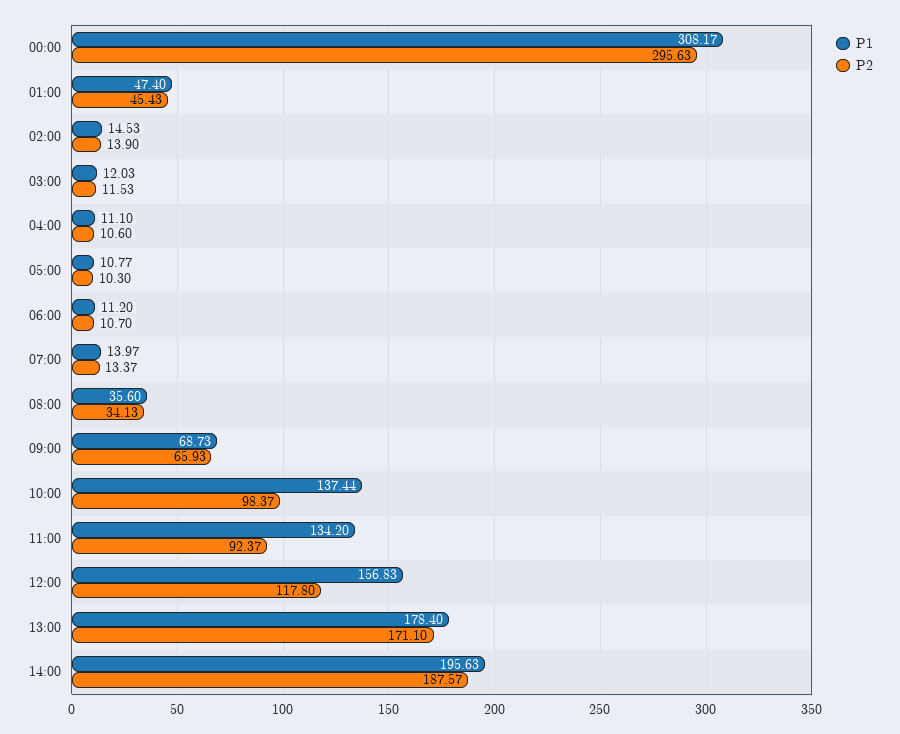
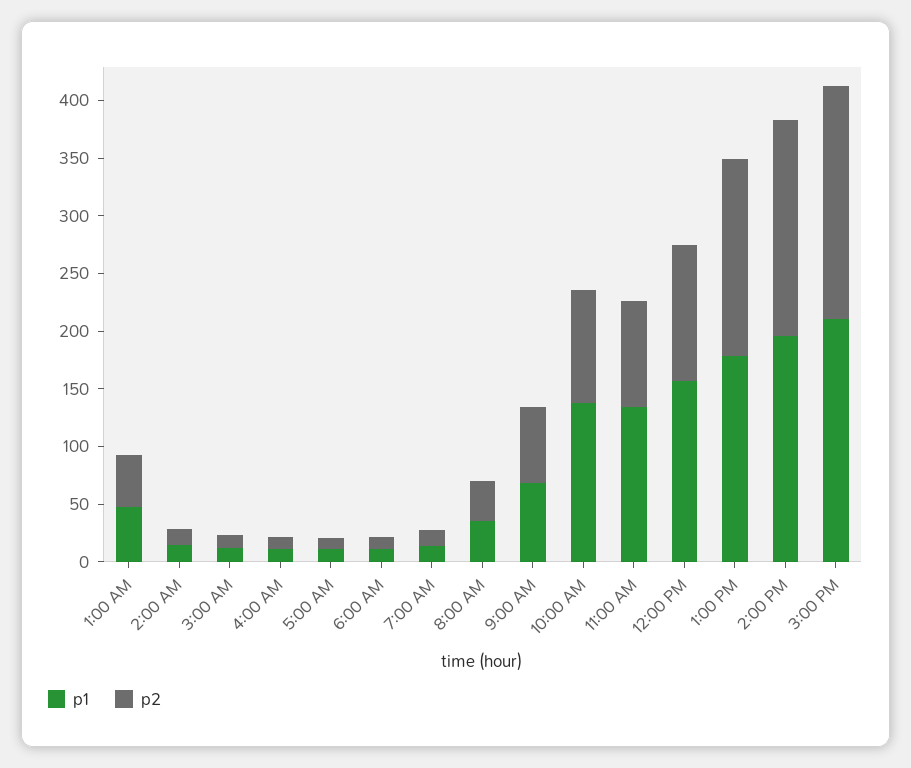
P1, 00:00: 308.17 -> none
P2, 00:00: 295.63 -> none
P1, 3:00 PM: none -> 210
P2, 3:00 PM: none -> 200

